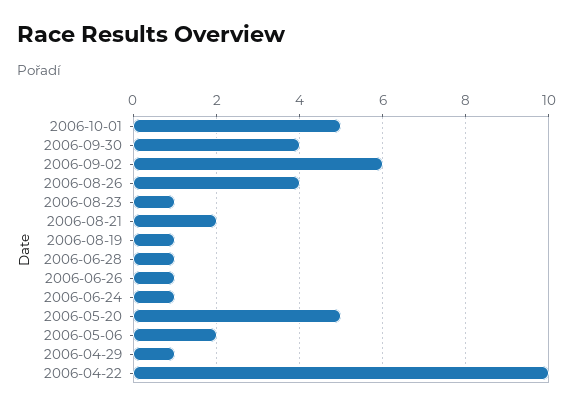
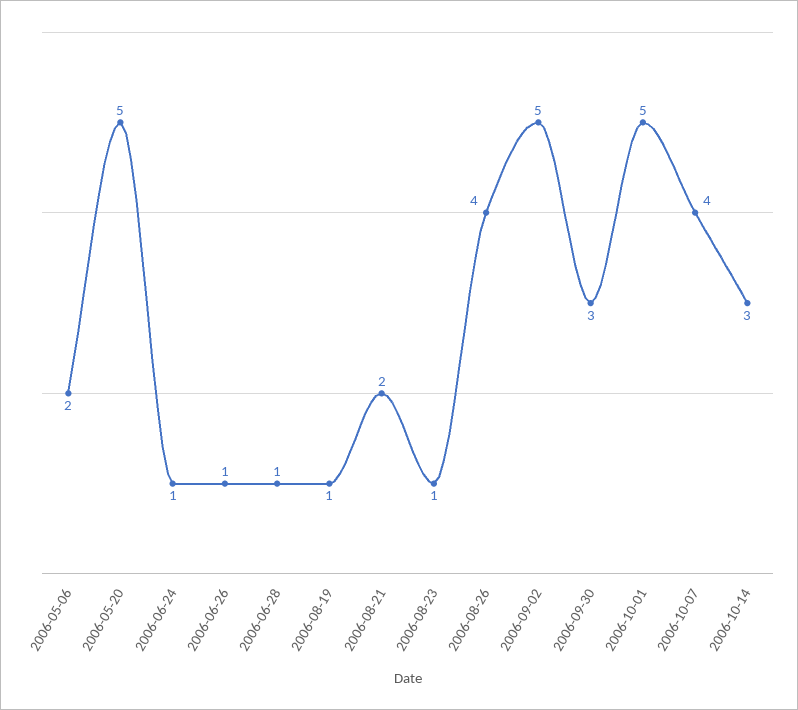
2006-09-30: 4 -> 3
2006-09-02: 6 -> 5
2006-04-29: 1 -> none
2006-04-22: 10 -> none
2006-10-07: none -> 4
2006-10-14: none -> 3

